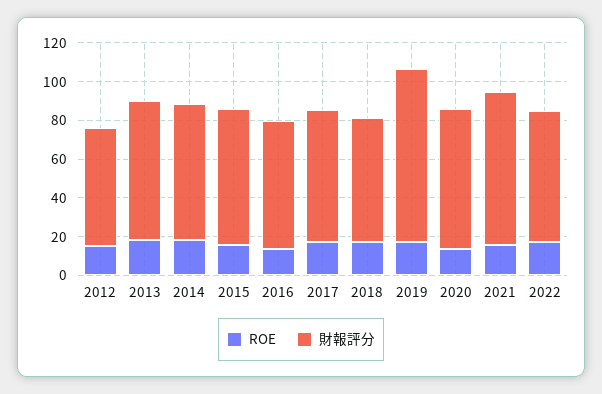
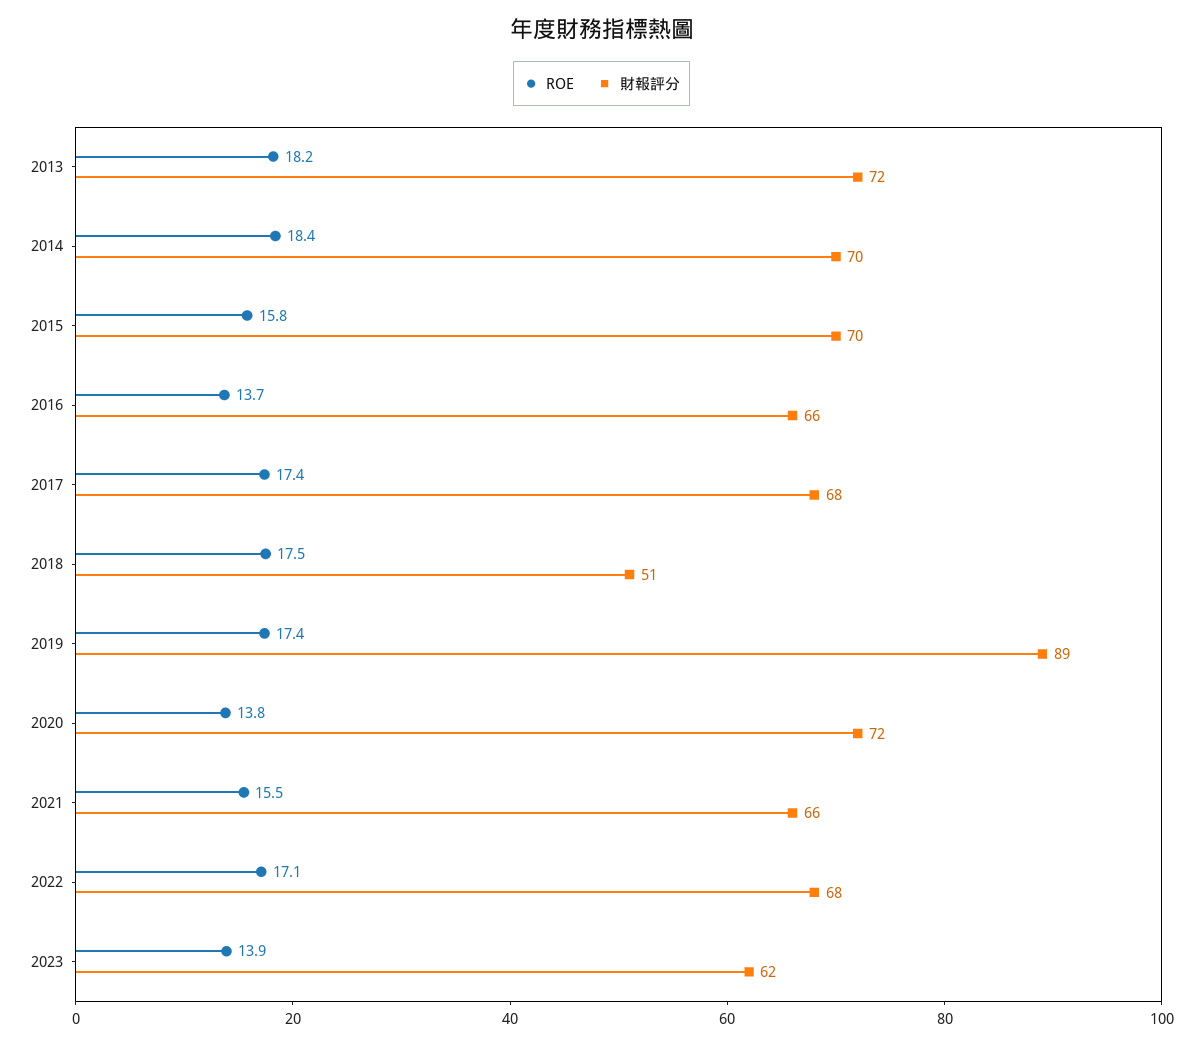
ROE, 2012: 15 -> none
財報評分, 2012: 60 -> none
財報評分, 2018: 65 -> 51
財報評分, 2021: 80 -> 66
ROE, 2023: none -> 13.9
財報評分, 2023: none -> 62

